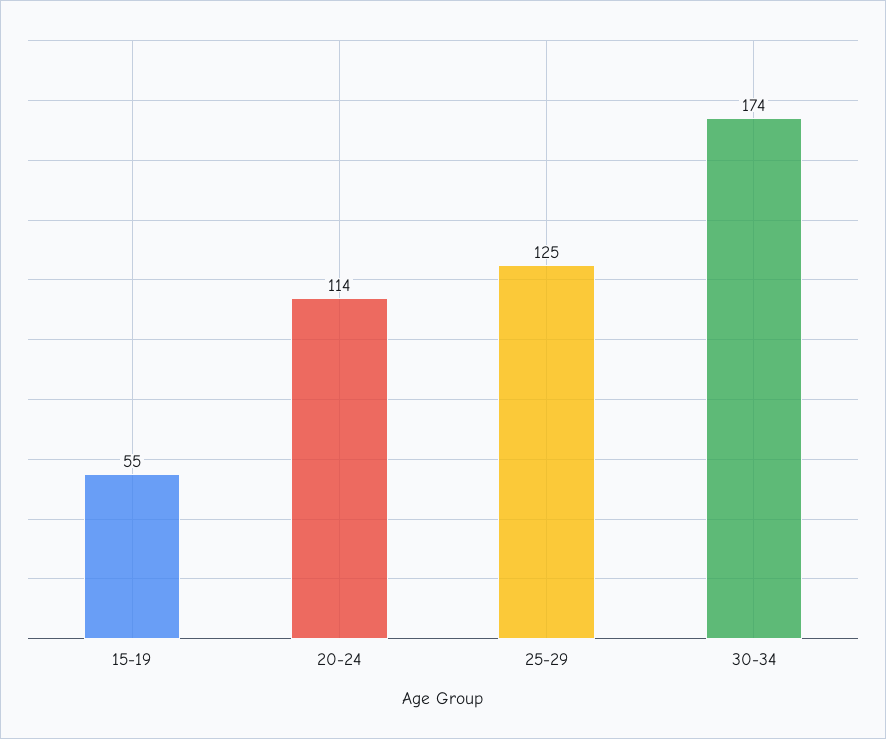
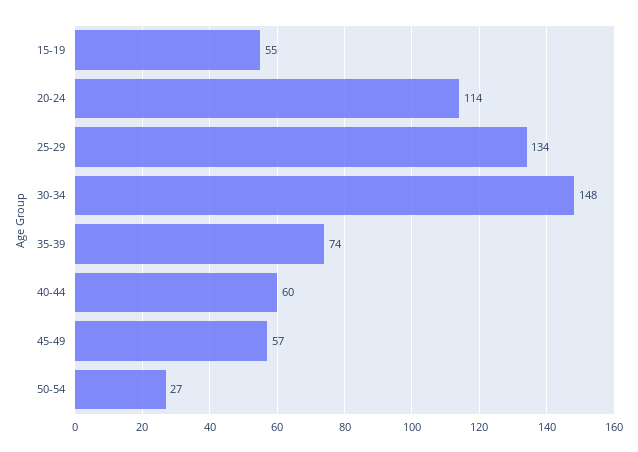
25-29: 125 -> 134
30-34: 174 -> 148
35-39: none -> 74
40-44: none -> 60
45-49: none -> 57
50-54: none -> 27

